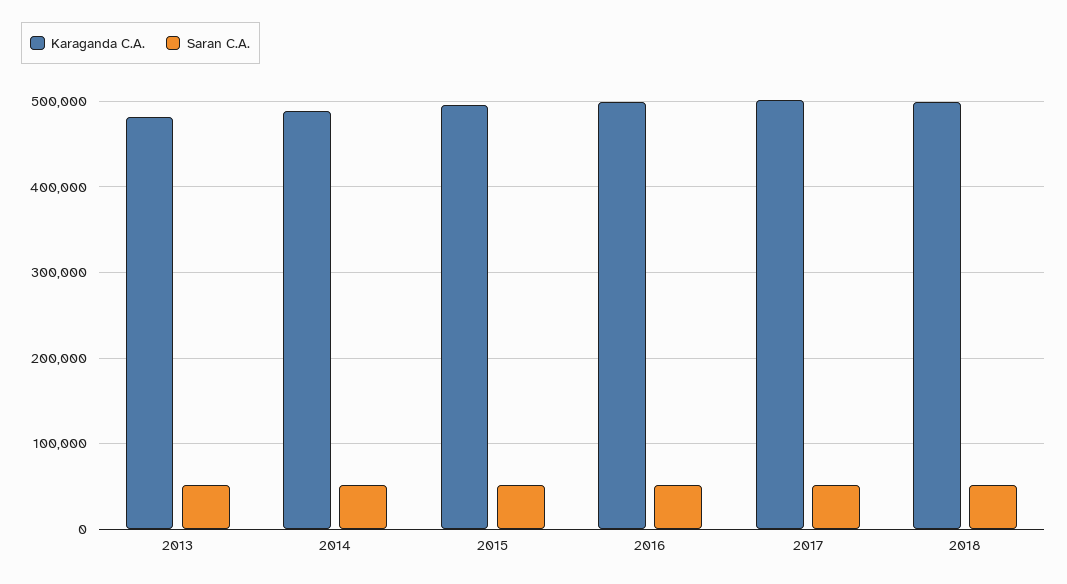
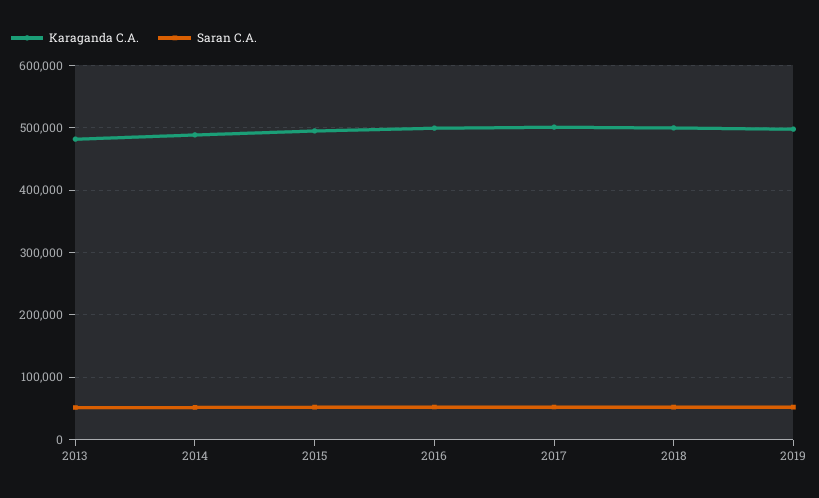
Karaganda C.A., 2019: none -> 500000
Saran C.A., 2019: none -> 50000

